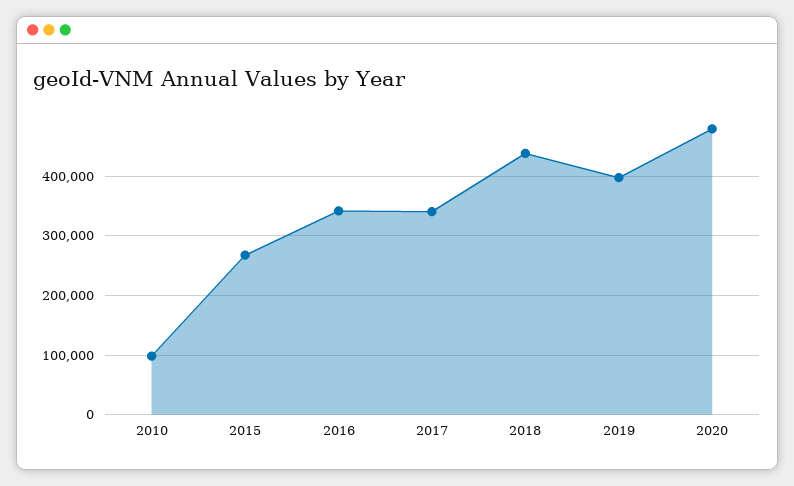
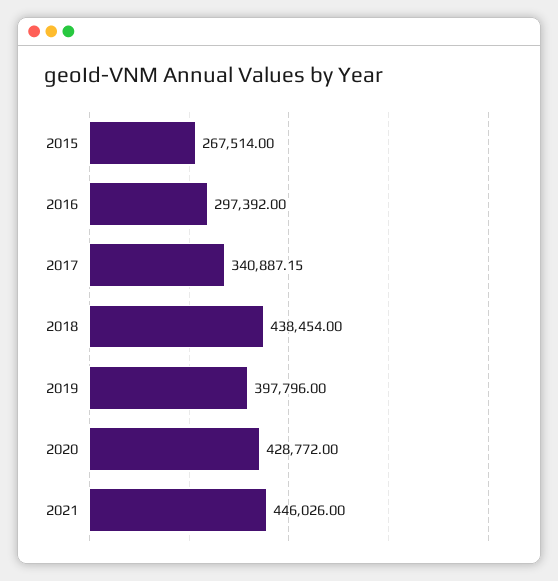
2010: 100000 -> none
2016: 340000 -> 297392
2020: 480000 -> 428772
2021: none -> 446026

